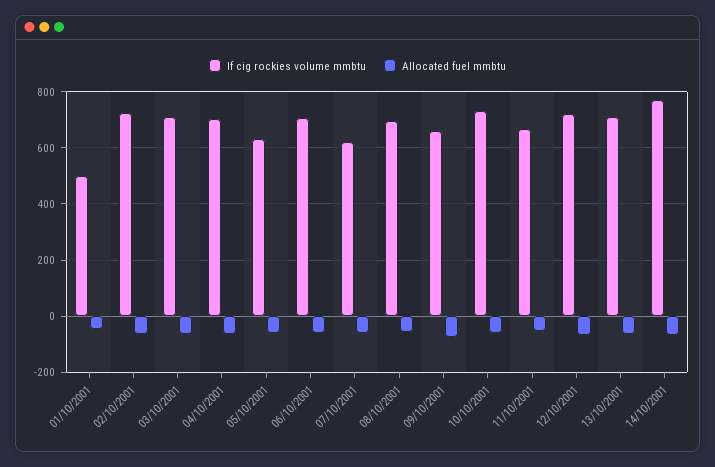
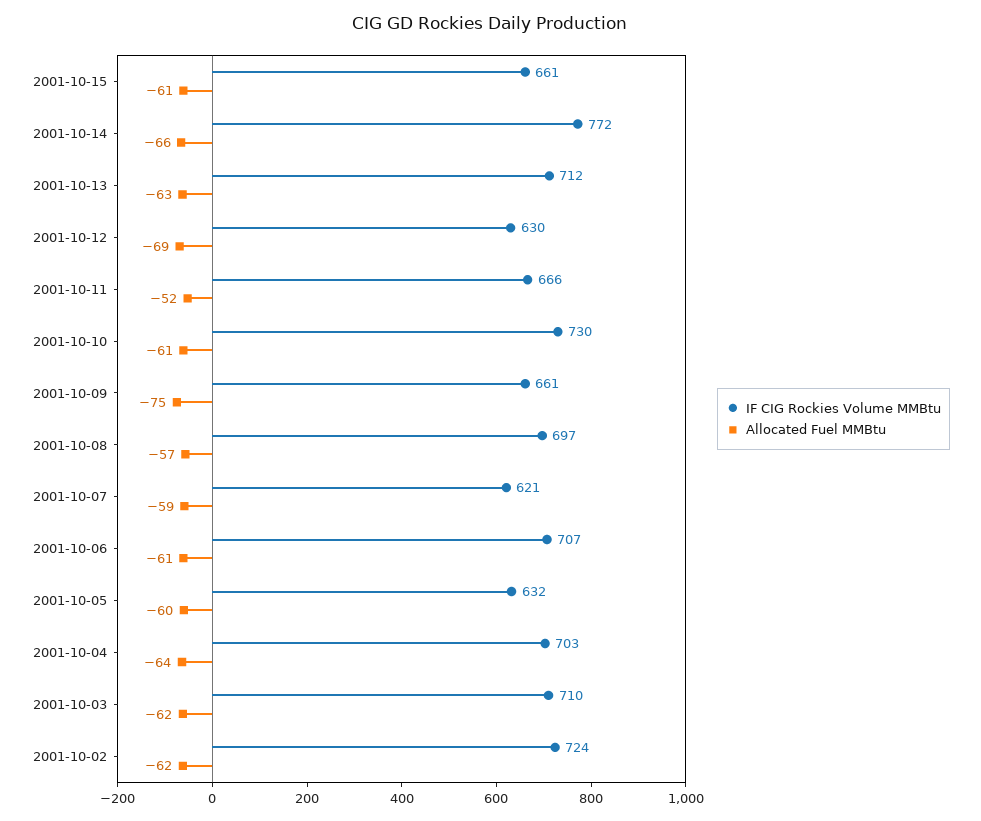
If cig rockies volume mmbtu, 01/10/2001: 500 -> none
Allocated fuel mmbtu, 01/10/2001: -50 -> none
If cig rockies volume mmbtu, 12/10/2001: 725 -> 630
If cig rockies volume mmbtu, 2001-10-15: none -> 661
Allocated fuel mmbtu, 2001-10-15: none -> -61

